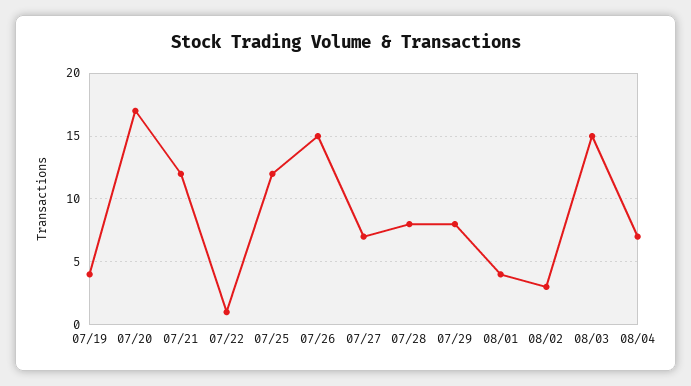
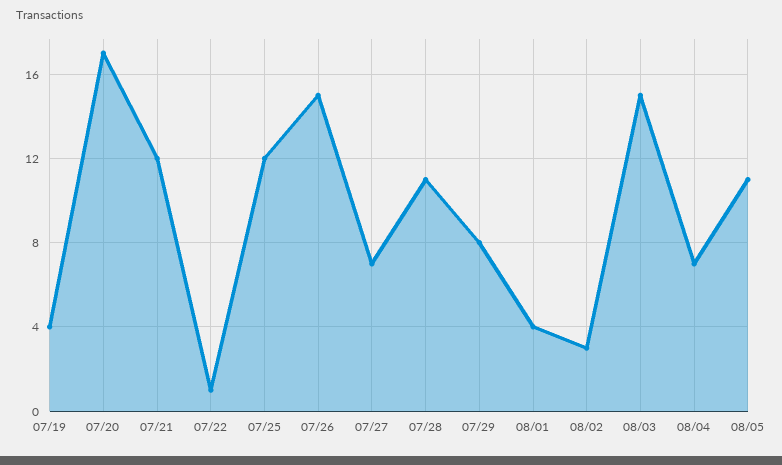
07/28: 8 -> 11
08/05: none -> 11

